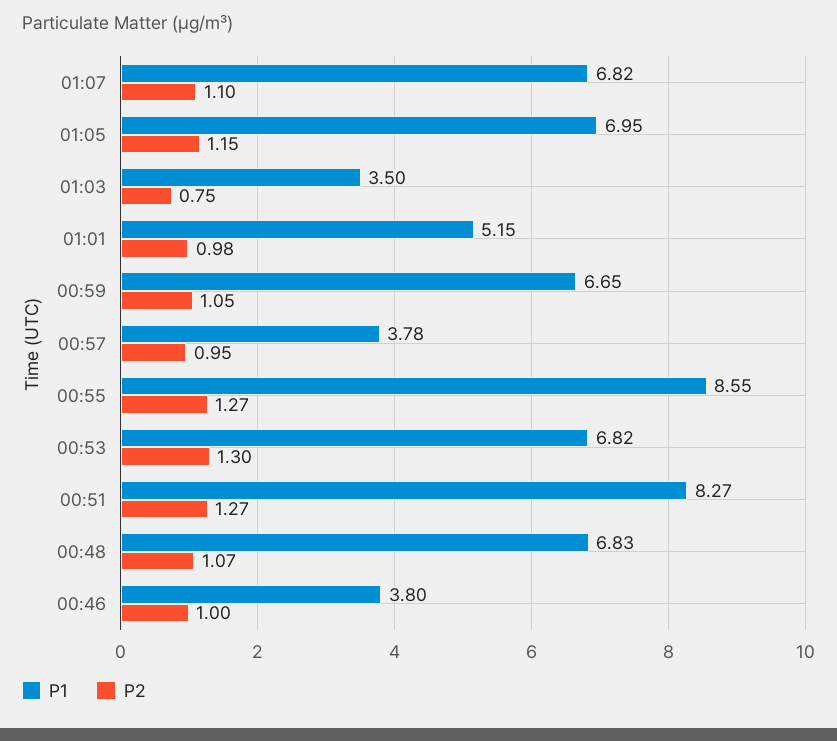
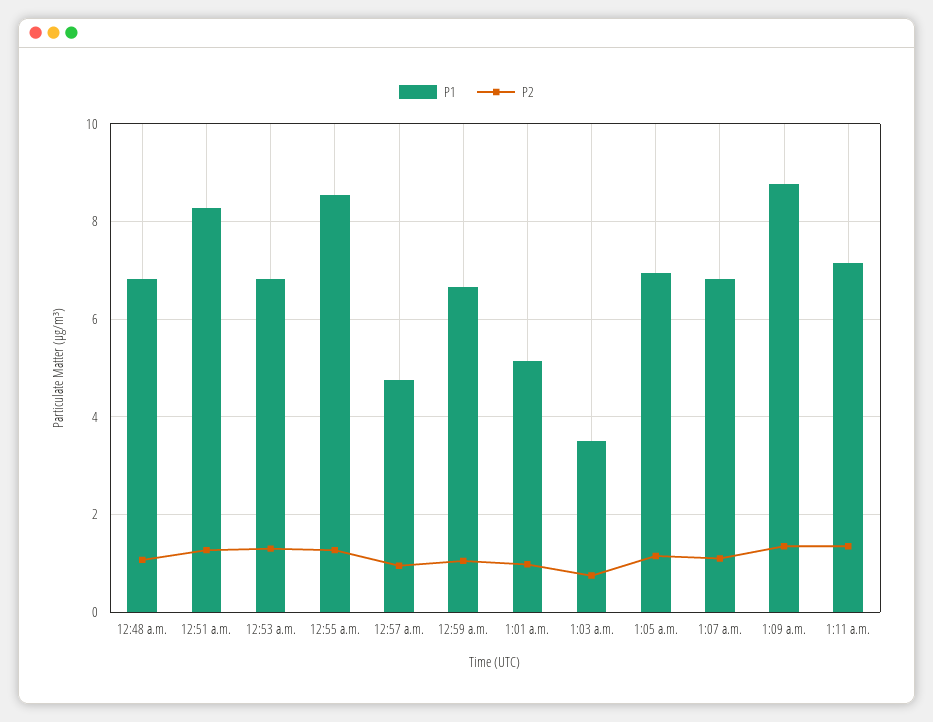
P1, 00:57: 3.78 -> 4.8
P1, 00:46: 3.8 -> none
P2, 00:46: 1 -> none
P1, 1:09 a.m.: none -> 8.8
P2, 1:09 a.m.: none -> 1.4
P1, 1:11 a.m.: none -> 7.2
P2, 1:11 a.m.: none -> 1.4

